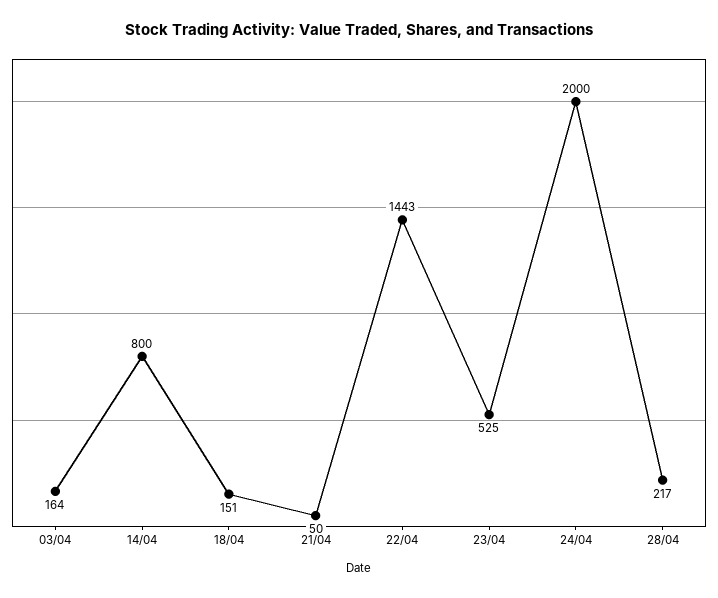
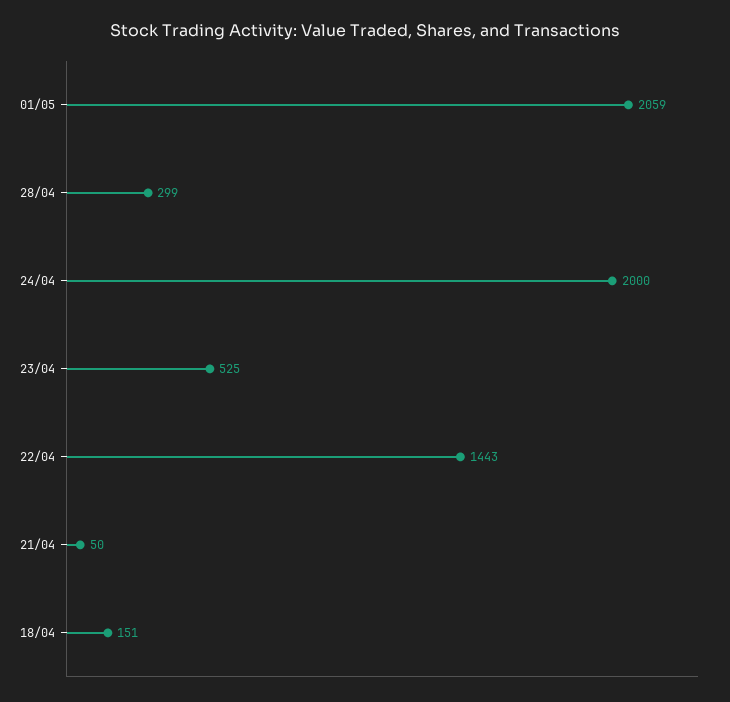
03/04: 164 -> none
14/04: 800 -> none
28/04: 217 -> 299
01/05: none -> 2059

